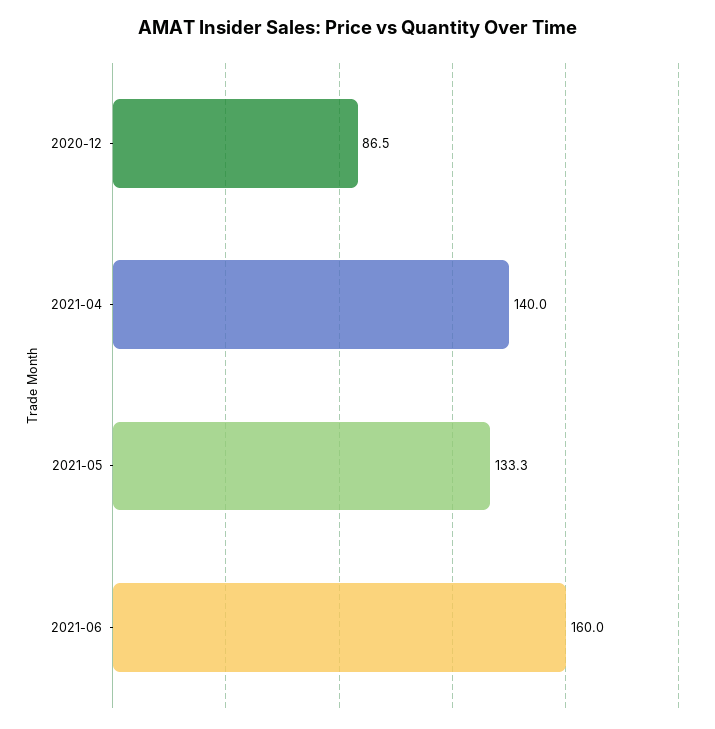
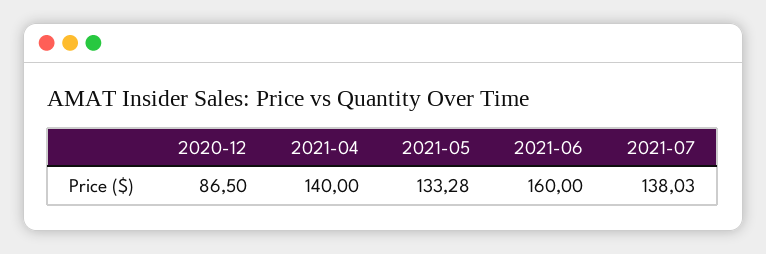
2021-07: none -> 138.03

